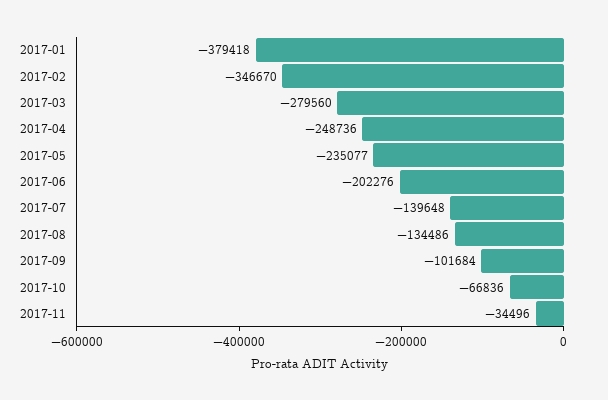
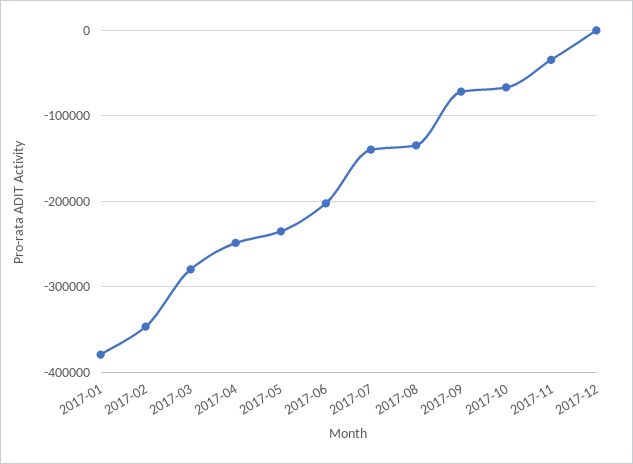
2017-09: -101684 -> -70000
2017-12: none -> 0

